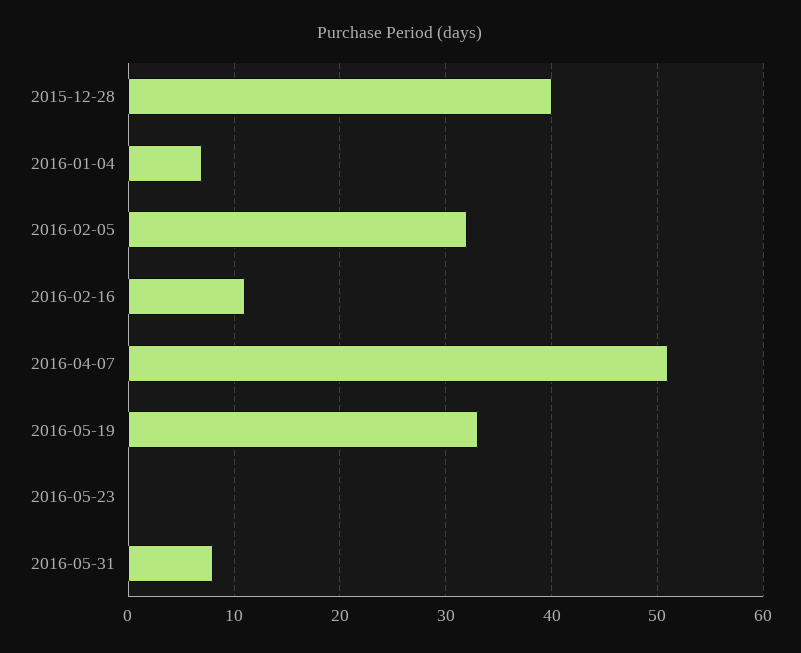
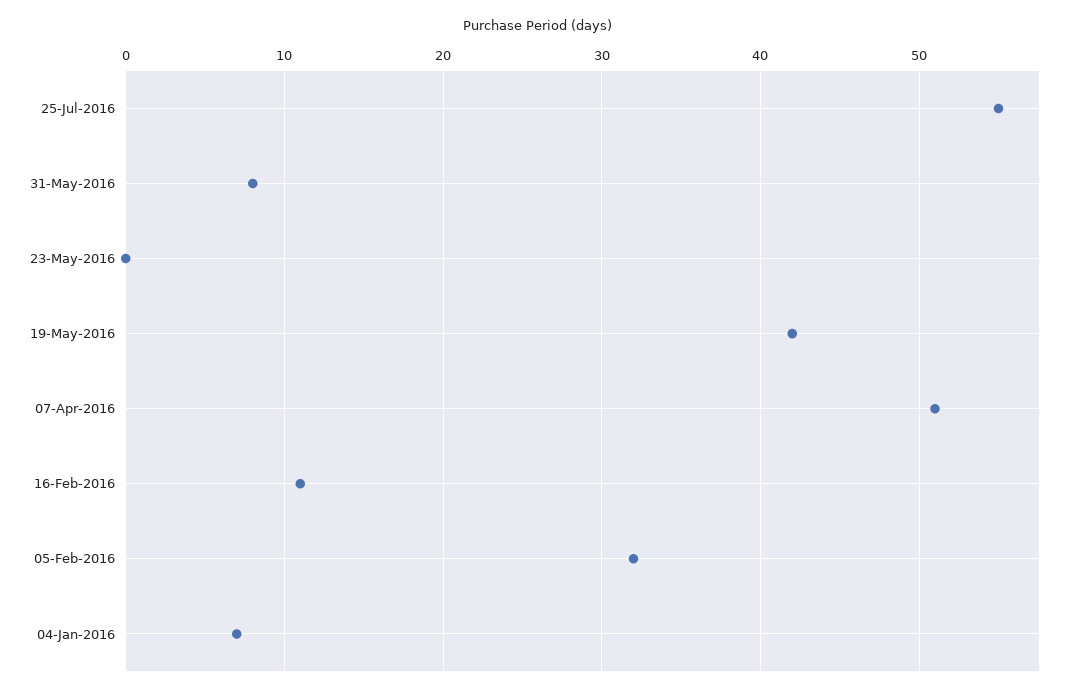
2015-12-28: 40 -> none
2016-05-19: 33 -> 42
25-Jul-2016: none -> 55

